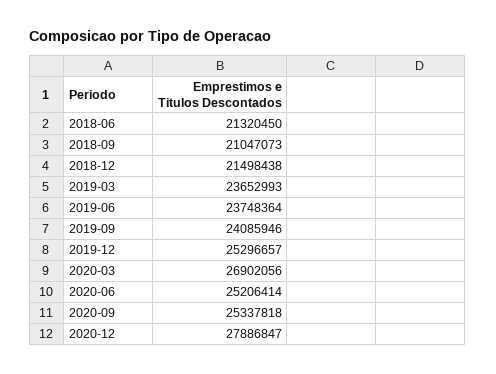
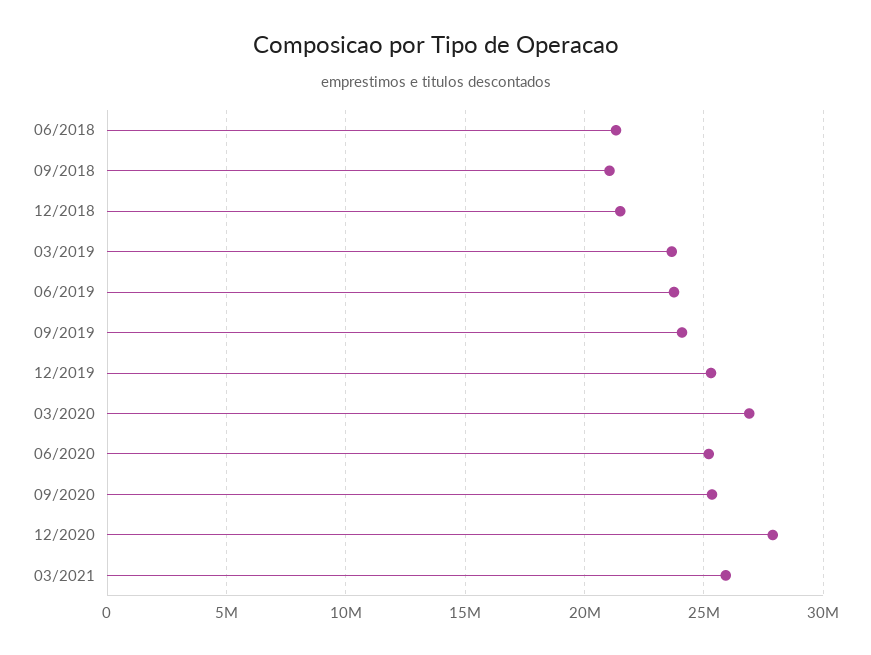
03/2021: none -> 26000000

